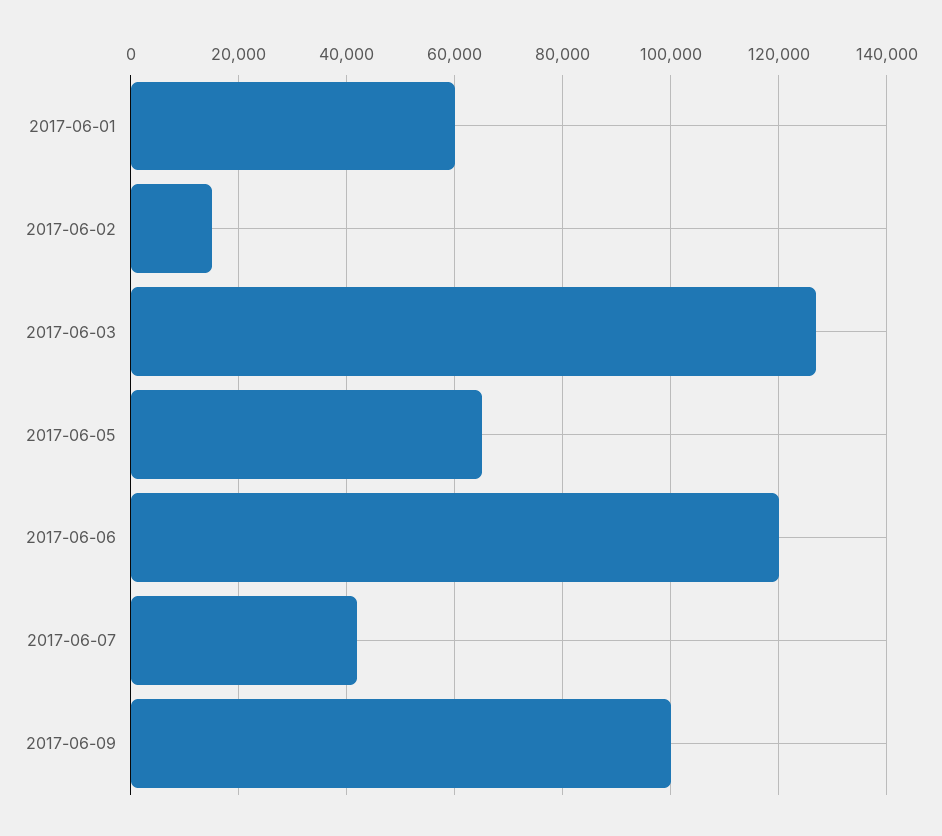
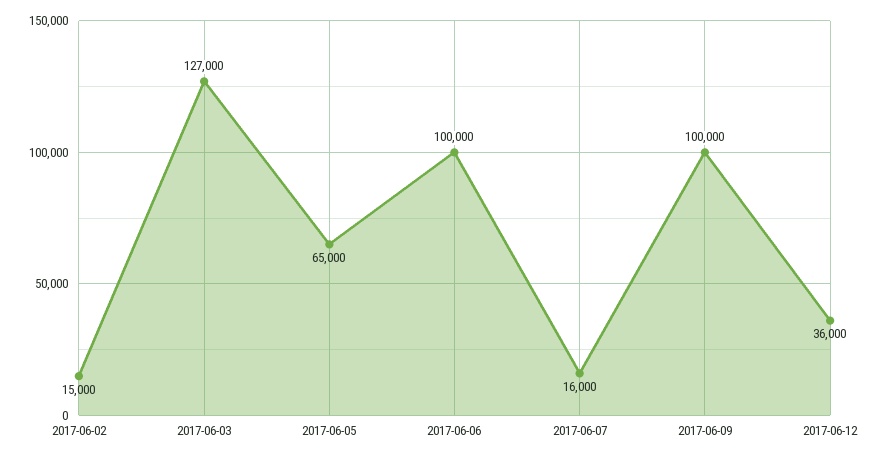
2017-06-01: 60000 -> none
2017-06-06: 120000 -> 100000
2017-06-07: 42000 -> 16000
2017-06-12: none -> 36000

